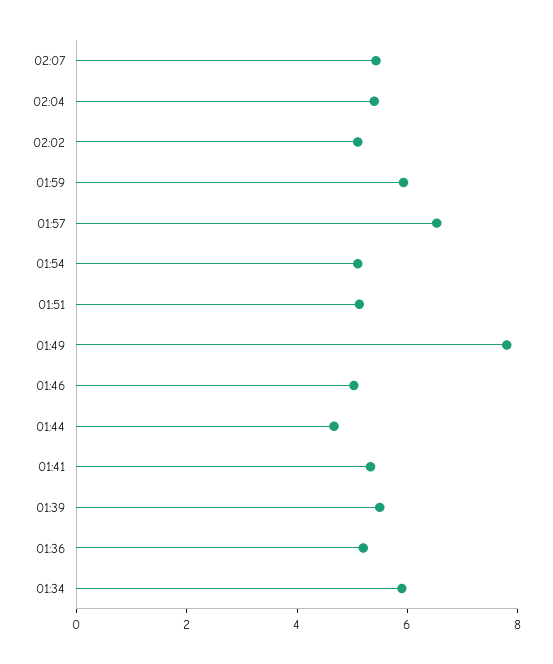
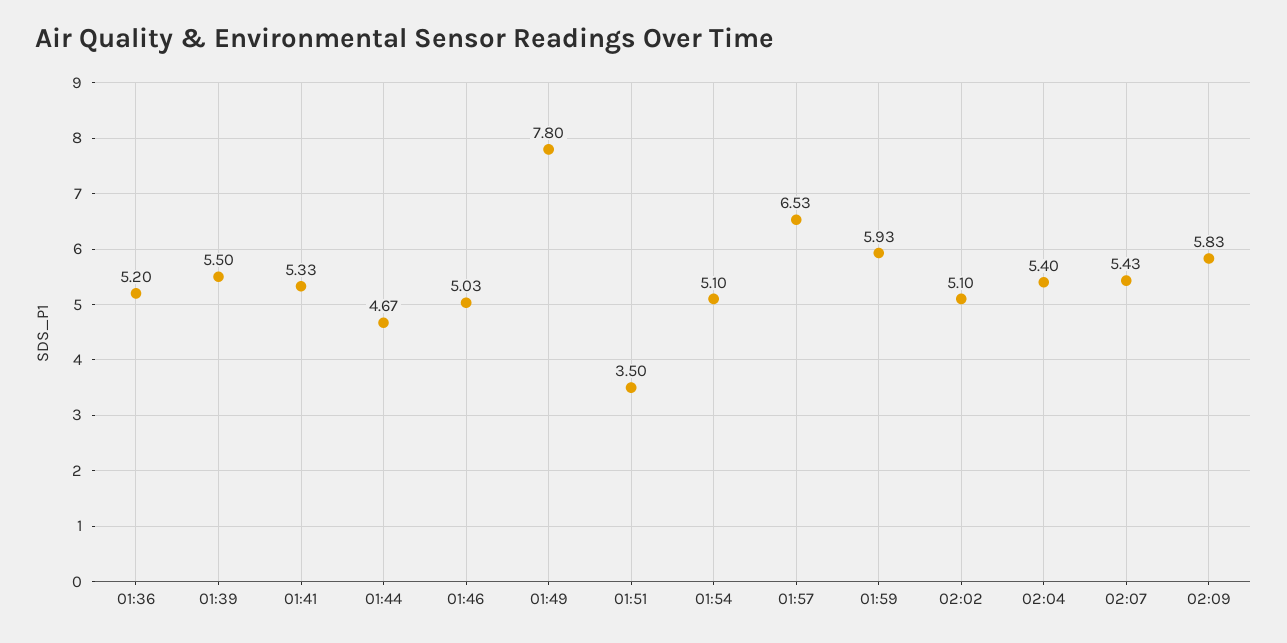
01:51: 5 -> 3.5
01:34: 6 -> none
02:09: none -> 5.83

